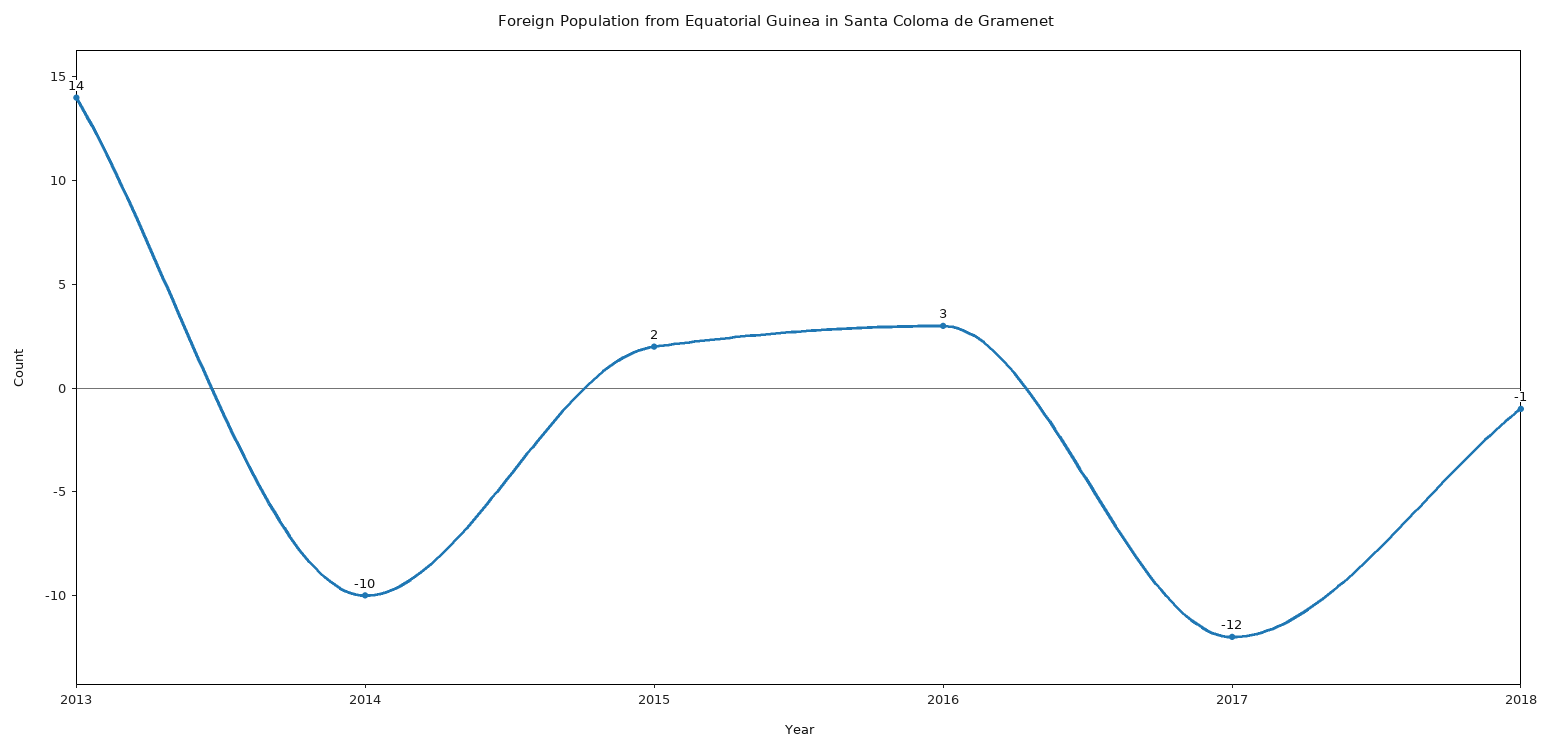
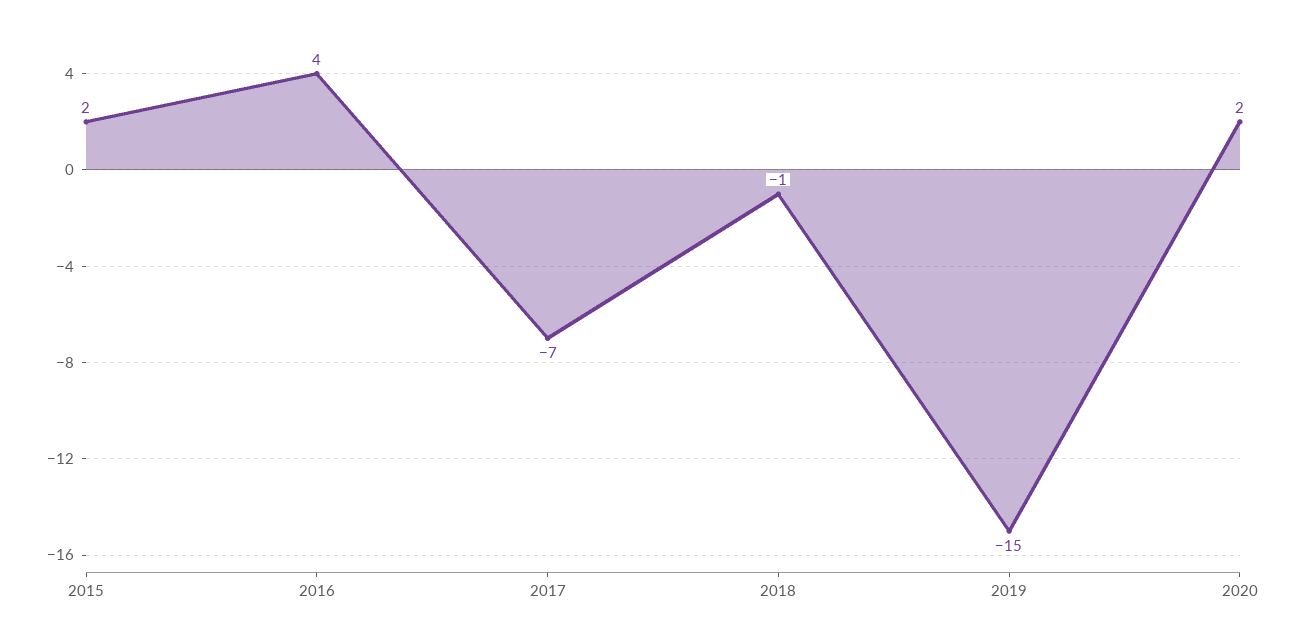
2013: 14 -> none
2014: -10 -> none
2016: 3 -> 4
2017: -12 -> -7
2019: none -> -15
2020: none -> 2

